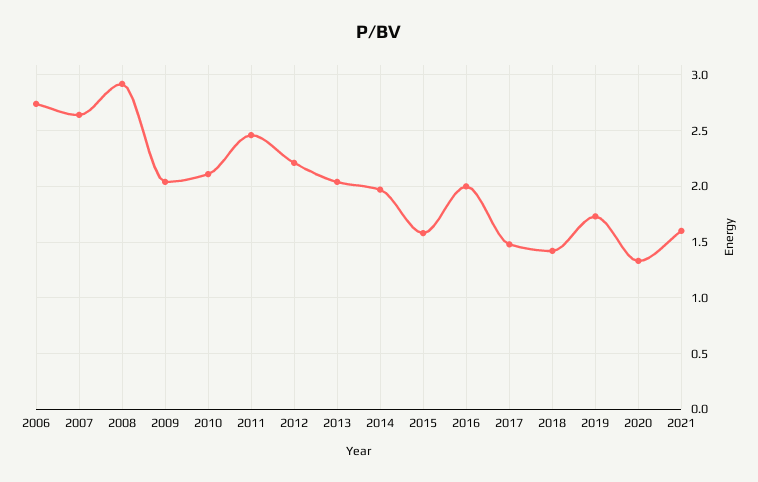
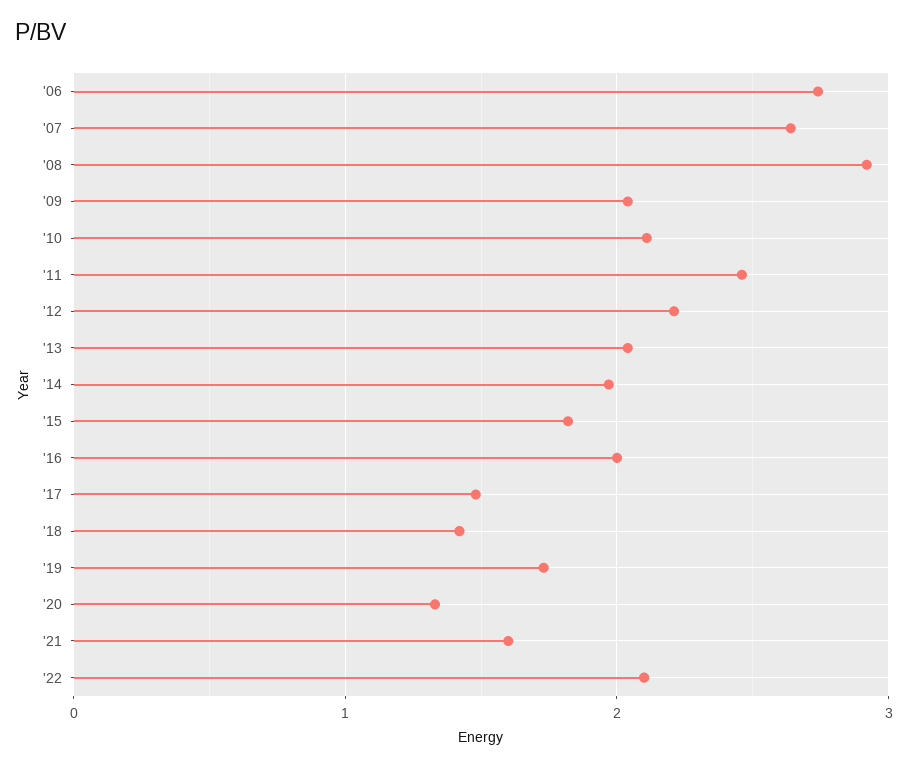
2015: 1.6 -> 1.8
'22: none -> 2.1

